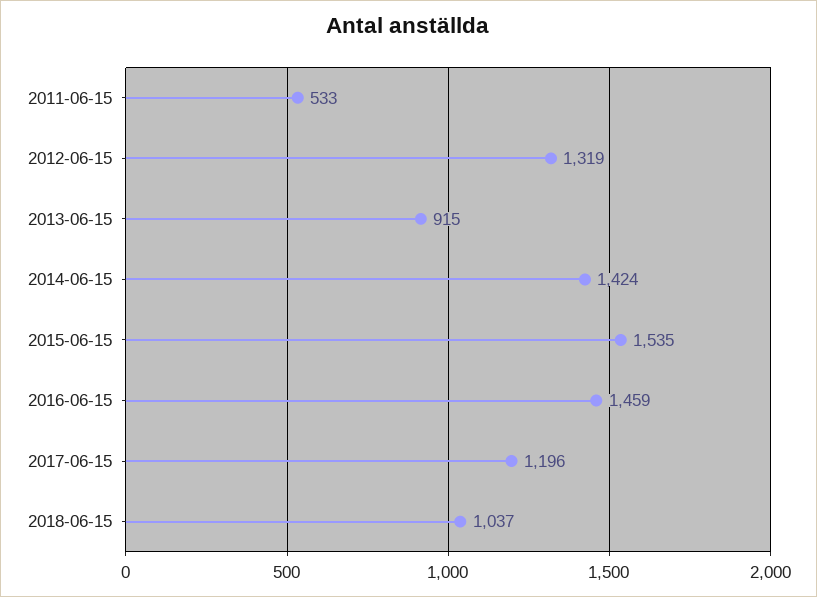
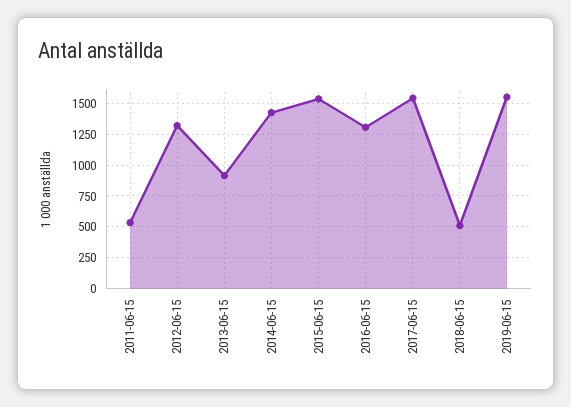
2016-06-15: 1459 -> 1300
2017-06-15: 1196 -> 1550
2018-06-15: 1037 -> 500
2019-06-15: none -> 1550

